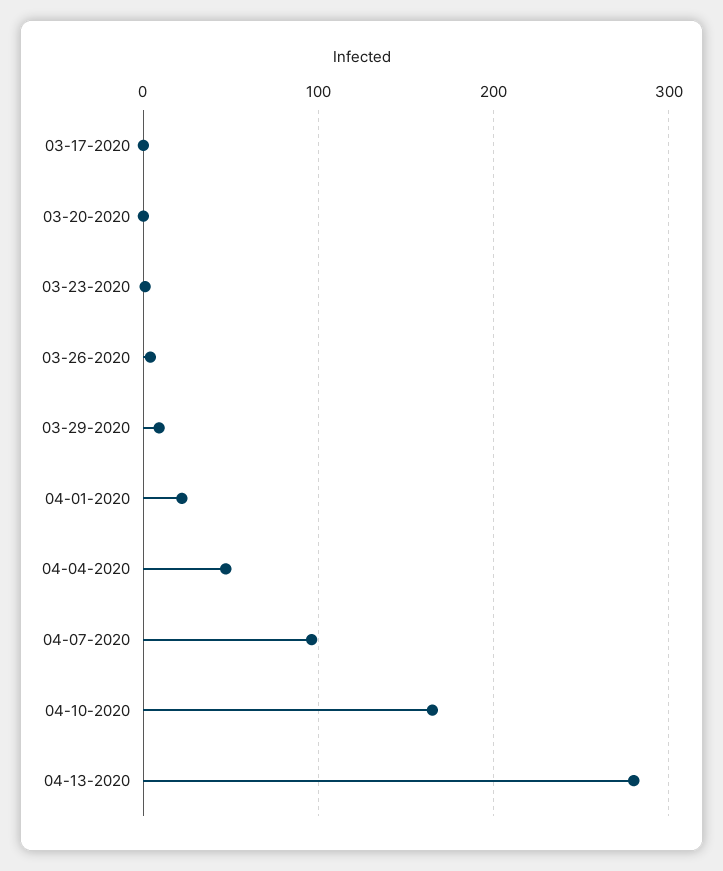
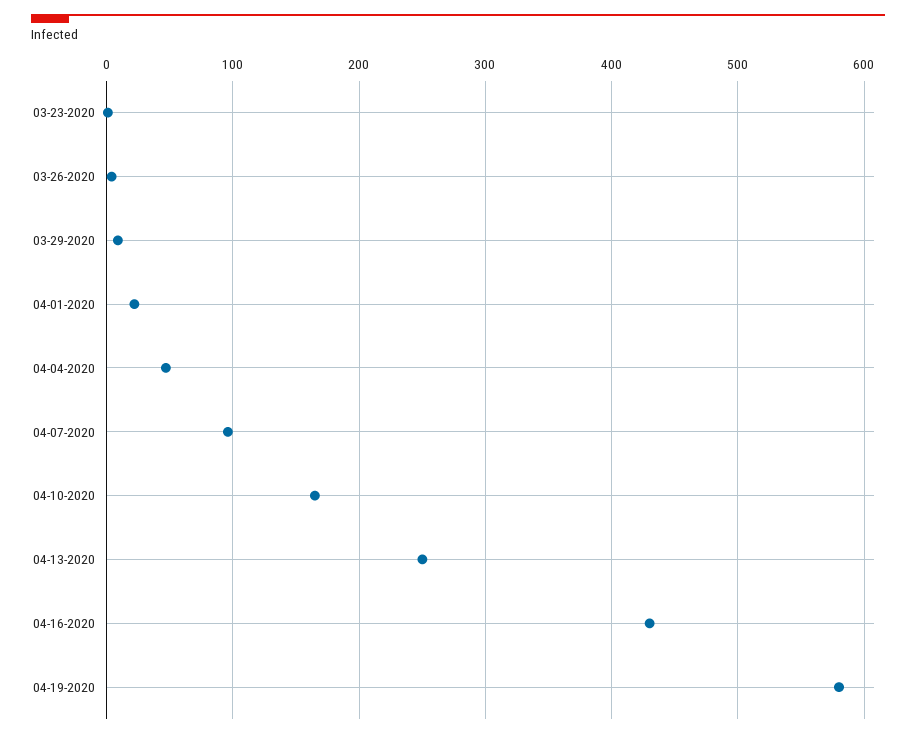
03-17-2020: 0 -> none
03-20-2020: 0 -> none
04-13-2020: 280 -> 250
04-16-2020: none -> 430
04-19-2020: none -> 580

